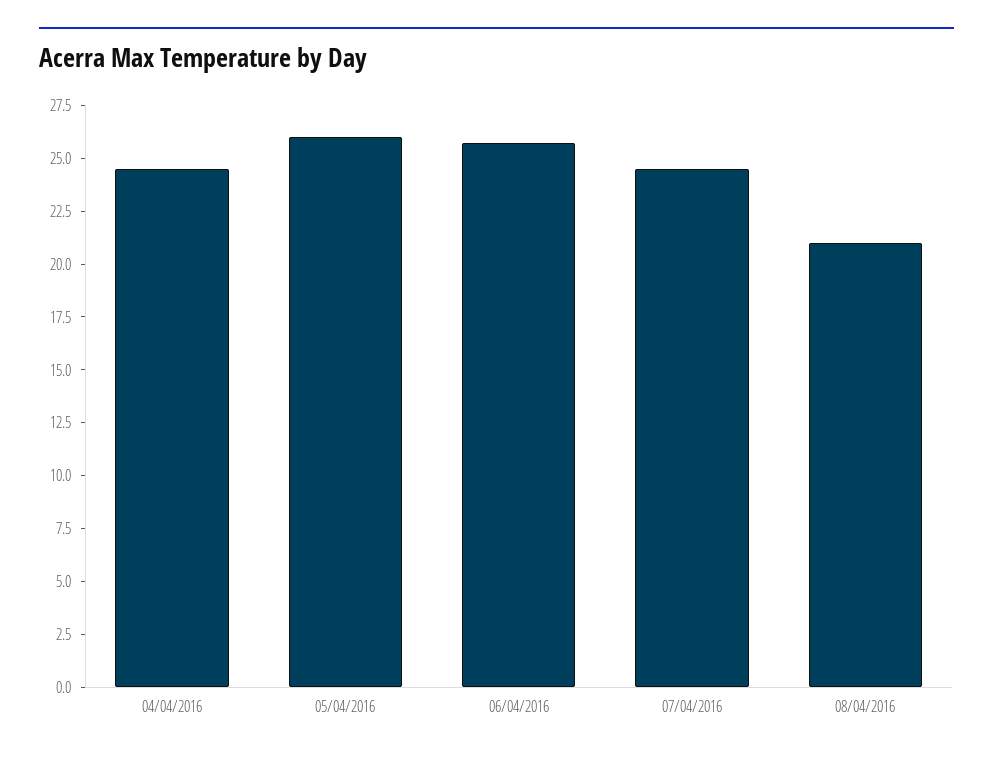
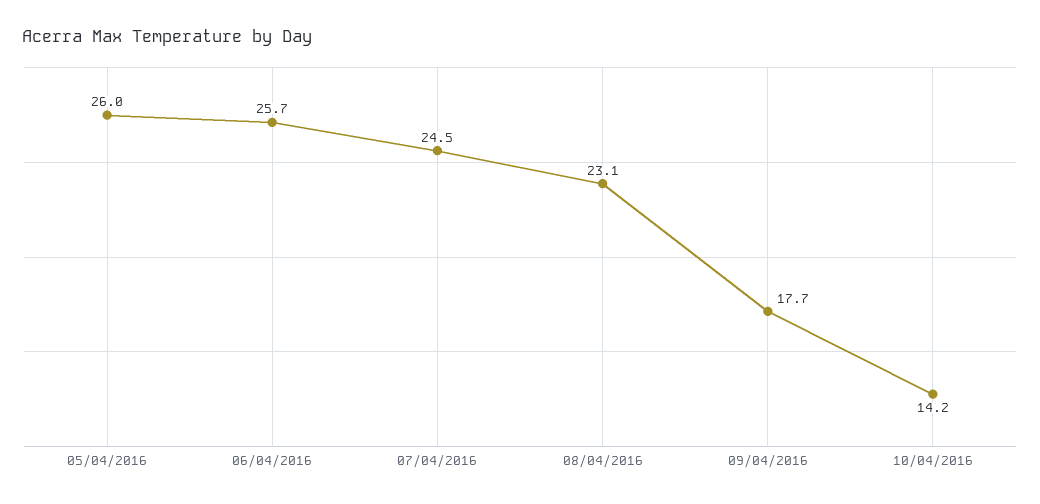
04/04/2016: 24.5 -> none
08/04/2016: 21 -> 23.1
09/04/2016: none -> 17.7
10/04/2016: none -> 14.2

